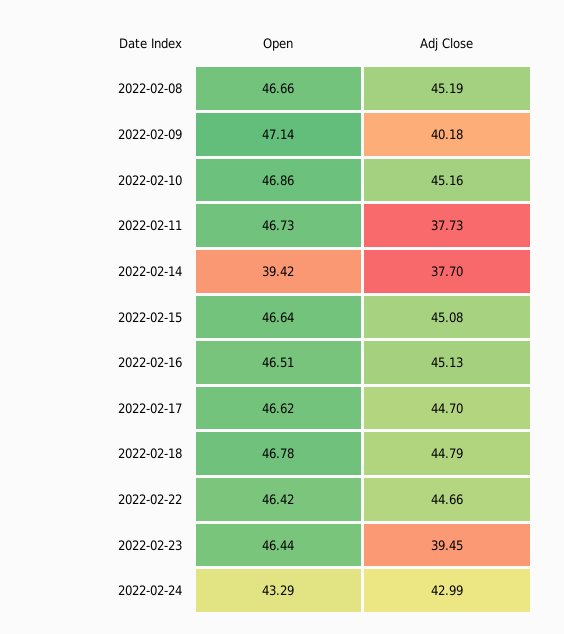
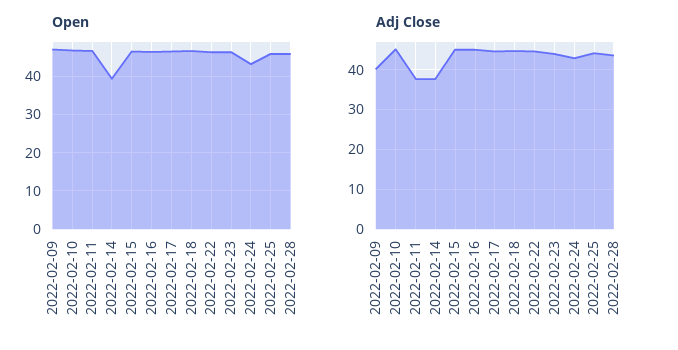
Open, 2022-02-08: 46.66 -> none
Adj Close, 2022-02-08: 45.19 -> none
Adj Close, 2022-02-23: 39.45 -> 44
Open, 2022-02-25: none -> 46
Open, 2022-02-28: none -> 46
Adj Close, 2022-02-25: none -> 44
Adj Close, 2022-02-28: none -> 44

